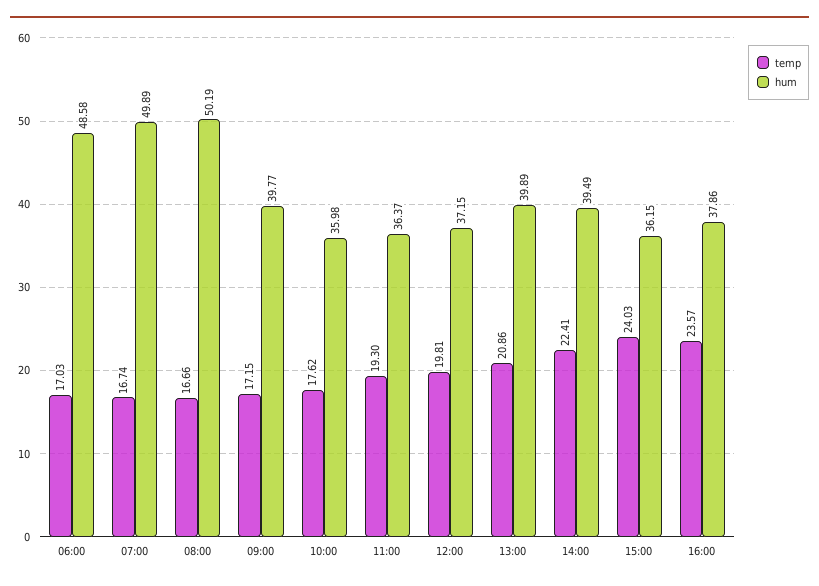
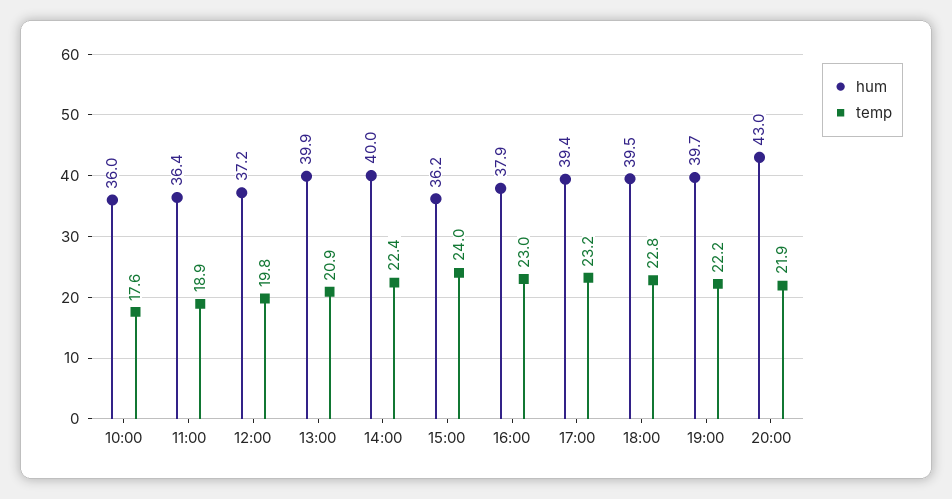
temp, 06:00: 17.03 -> none
hum, 06:00: 48.58 -> none
temp, 07:00: 16.74 -> none
hum, 07:00: 49.89 -> none
temp, 08:00: 16.66 -> none
hum, 08:00: 50.19 -> none
temp, 09:00: 17.15 -> none
hum, 09:00: 39.77 -> none
temp, 11:00: 19.3 -> 18.9
hum, 14:00: 39.49 -> 40
temp, 16:00: 23.57 -> 23
hum, 17:00: none -> 39.4
temp, 17:00: none -> 23.2
hum, 18:00: none -> 39.5
temp, 18:00: none -> 22.8
hum, 19:00: none -> 39.7
temp, 19:00: none -> 22.2
hum, 20:00: none -> 43
temp, 20:00: none -> 21.9

